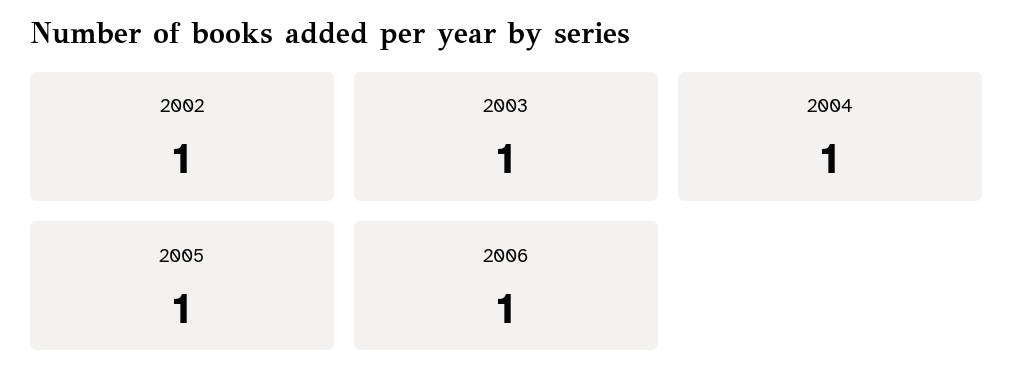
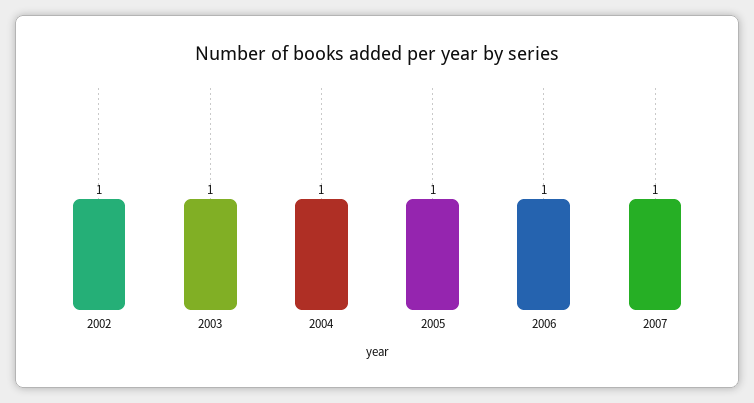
2007: none -> 1

